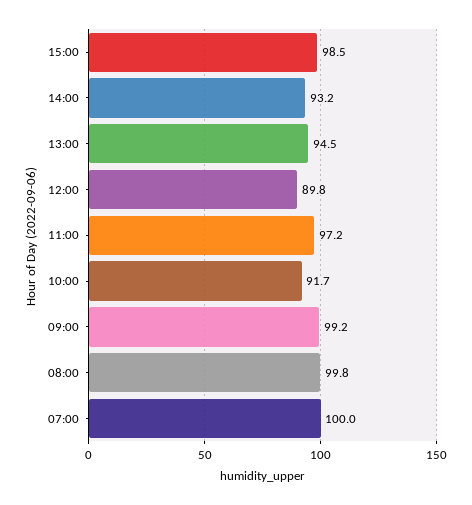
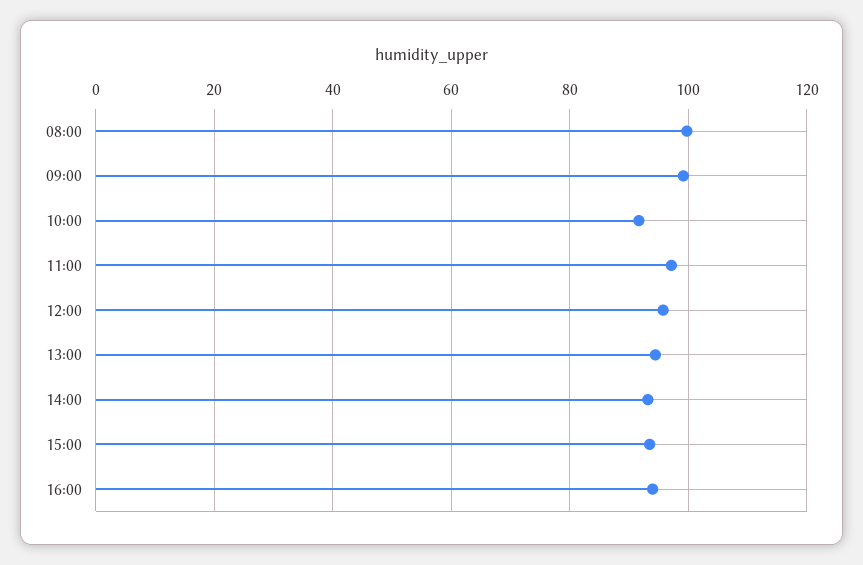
15:00: 98.5 -> 94
12:00: 89.8 -> 96
07:00: 100 -> none
16:00: none -> 94

